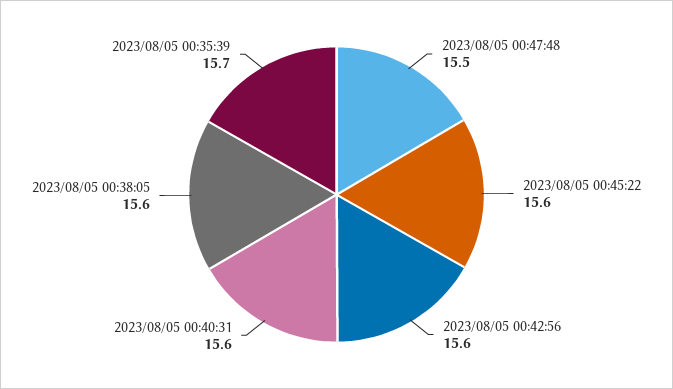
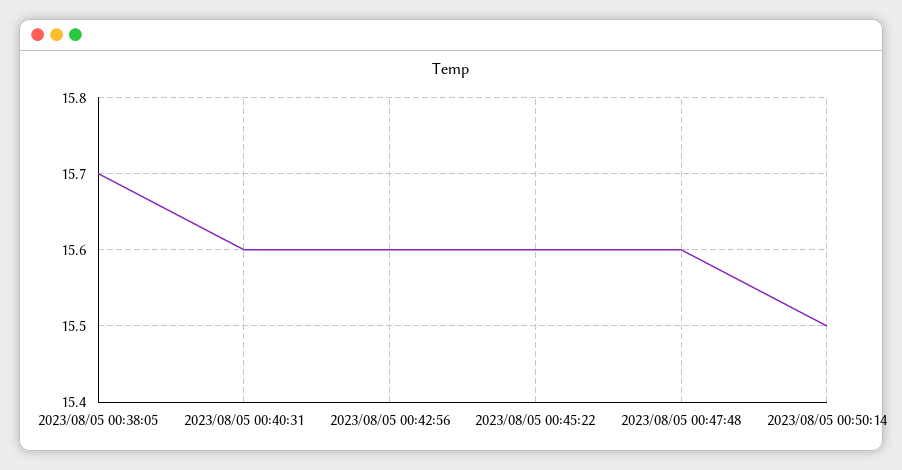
2023/08/05 00:47:48: 15.5 -> 15.6
2023/08/05 00:38:05: 15.6 -> 15.7
2023/08/05 00:35:39: 15.7 -> none
2023/08/05 00:50:14: none -> 15.5

